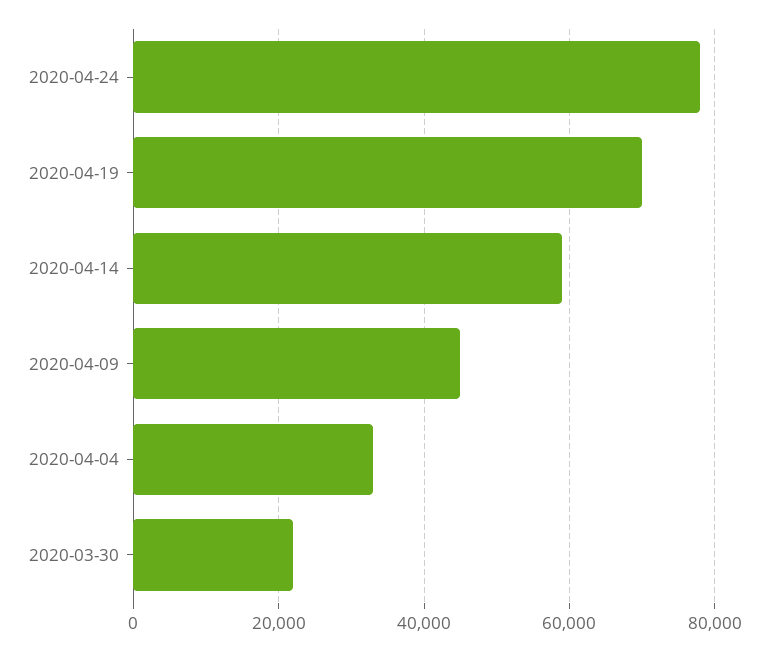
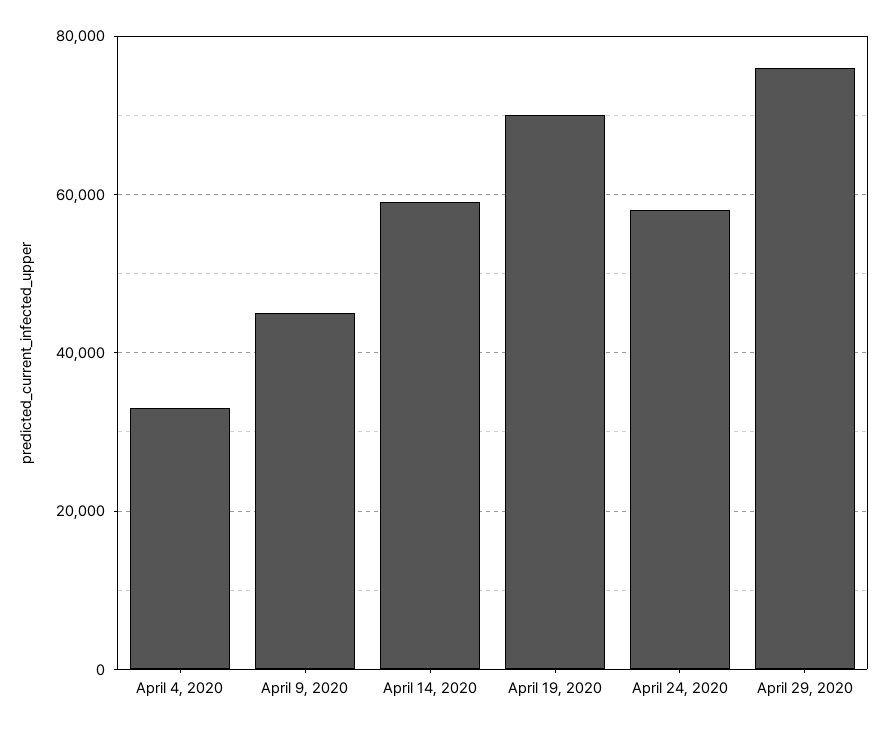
2020-04-24: 78000 -> 58000
2020-03-30: 22000 -> none
April 29, 2020: none -> 76000

